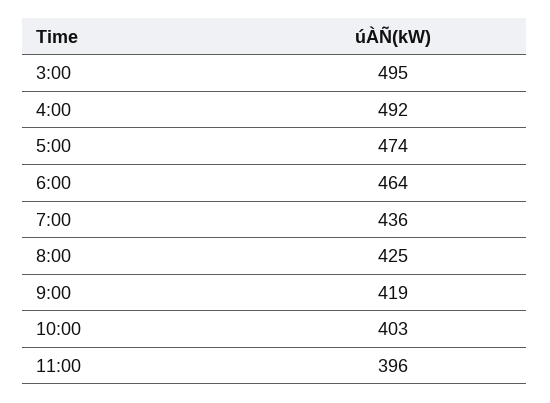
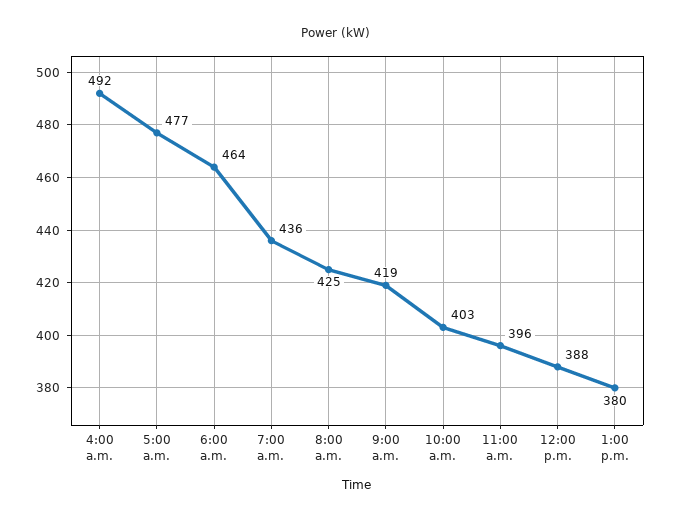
3:00: 495 -> none
5:00: 474 -> 477
12:00 p.m.: none -> 388
1:00 p.m.: none -> 380

